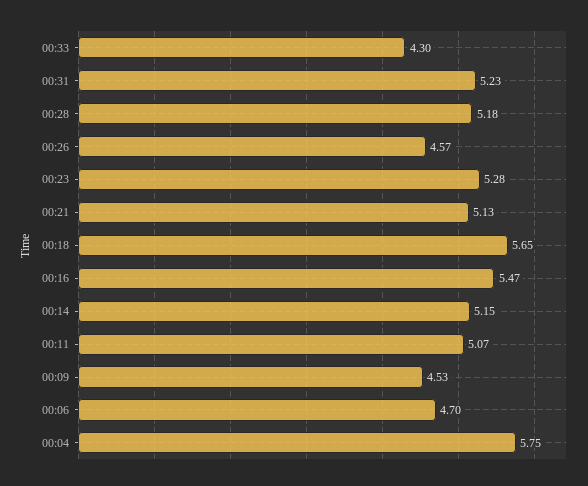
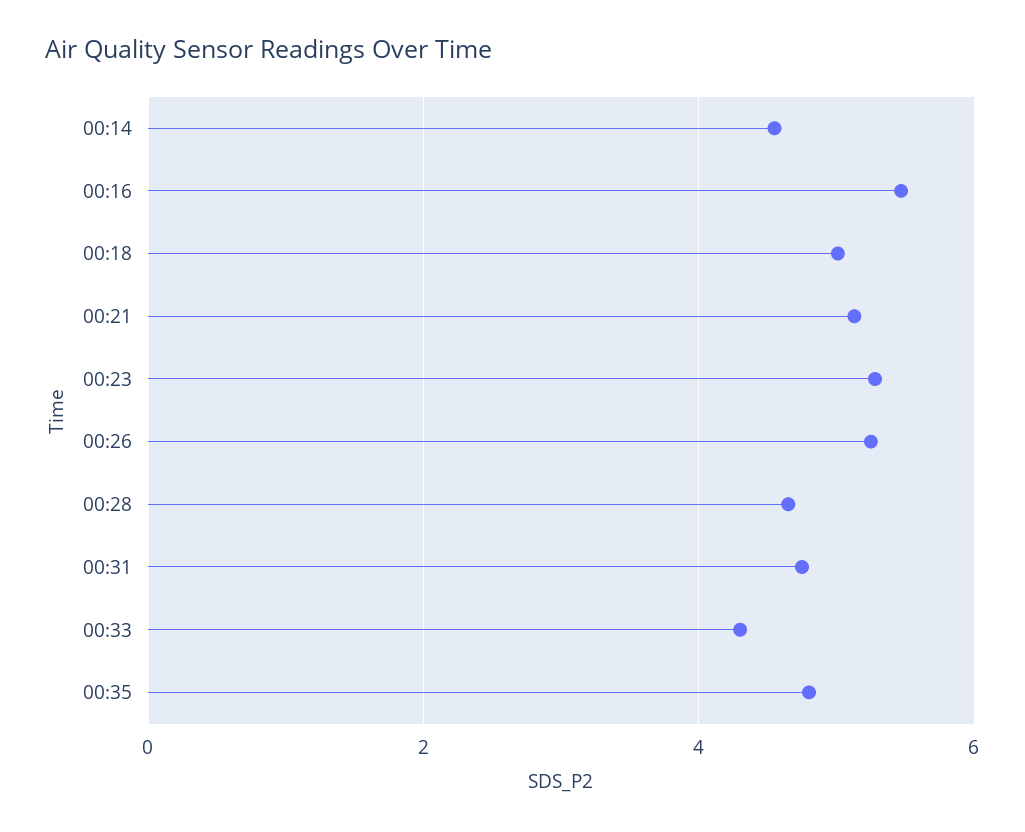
00:31: 5.23 -> 4.8
00:28: 5.18 -> 4.6
00:26: 4.57 -> 5.2
00:18: 5.65 -> 5
00:14: 5.15 -> 4.6
00:11: 5.07 -> none
00:09: 4.53 -> none
00:06: 4.7 -> none
00:04: 5.75 -> none
00:35: none -> 4.8

